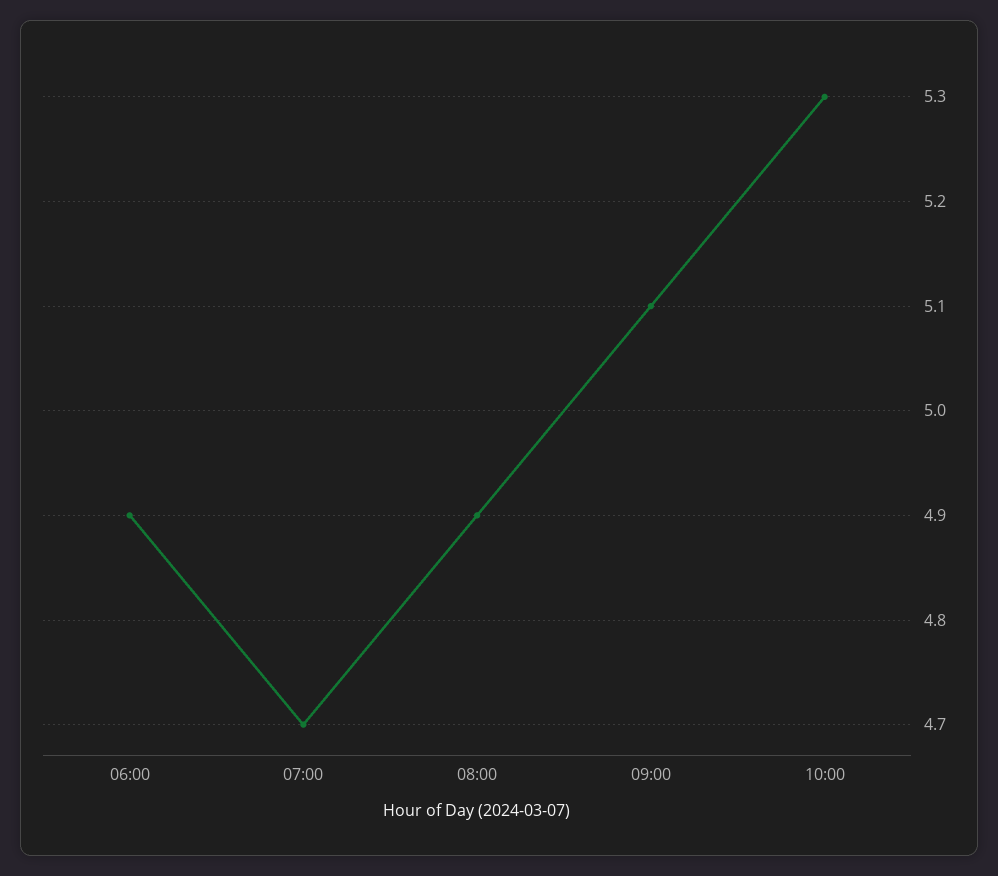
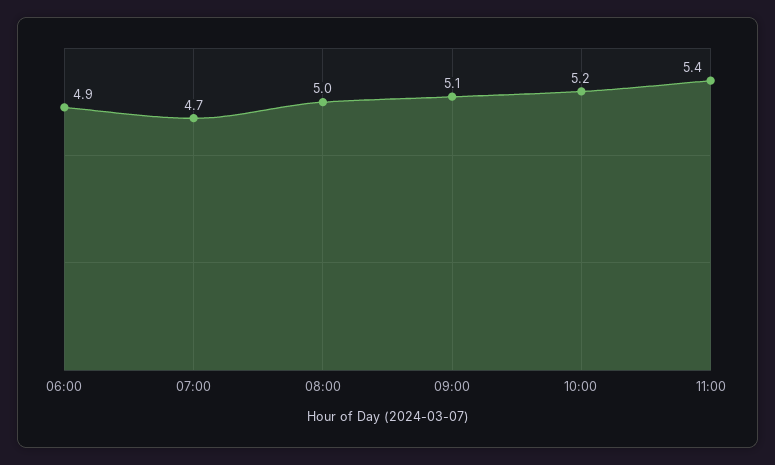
08:00: 4.9 -> 5
10:00: 5.3 -> 5.2
11:00: none -> 5.4

